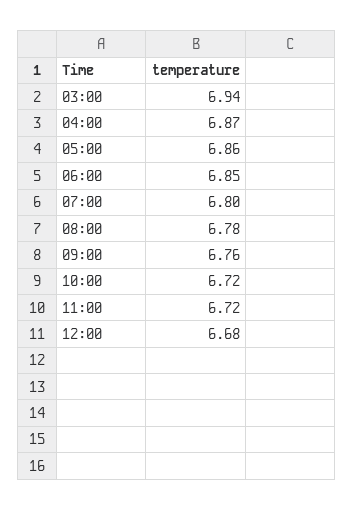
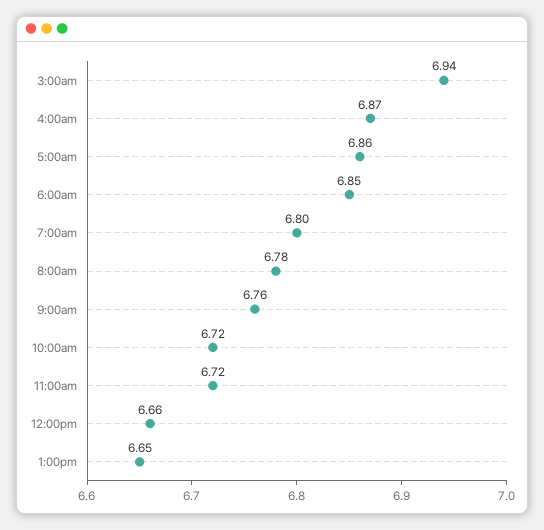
12:00: 6.68 -> 6.66
1:00pm: none -> 6.65

